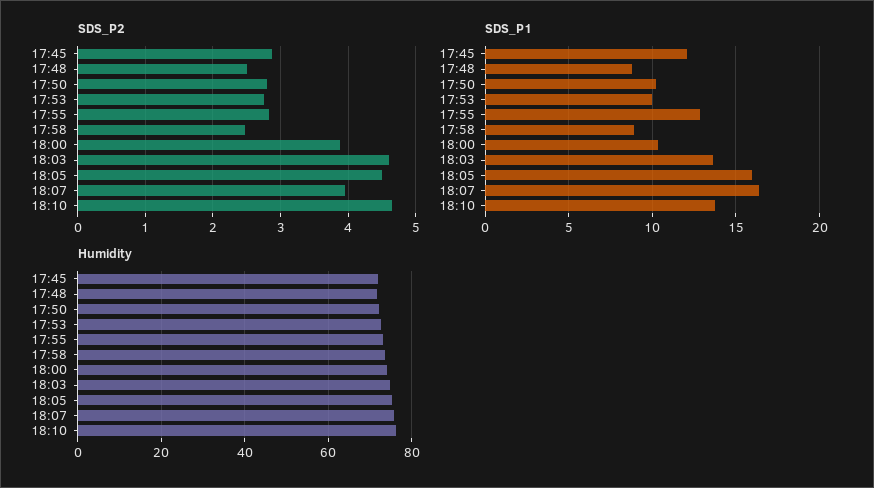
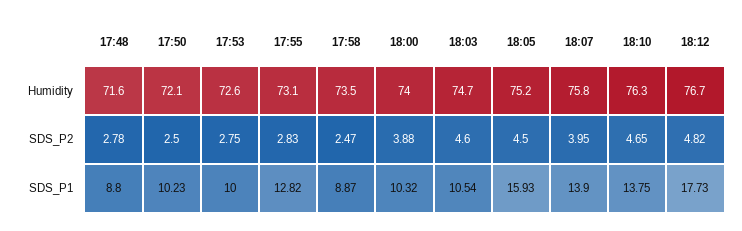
SDS_P2, 17:45: 2.9 -> none
SDS_P2, 17:48: 2.5 -> 2.78
SDS_P2, 17:50: 2.8 -> 2.5
SDS_P1, 17:45: 12 -> none
SDS_P1, 18:03: 13.5 -> 10.54
SDS_P1, 18:07: 16.5 -> 13.9
Humidity, 17:45: 72 -> none
Humidity, 18:12: none -> 76.7
SDS_P2, 18:12: none -> 4.82
SDS_P1, 18:12: none -> 17.73

